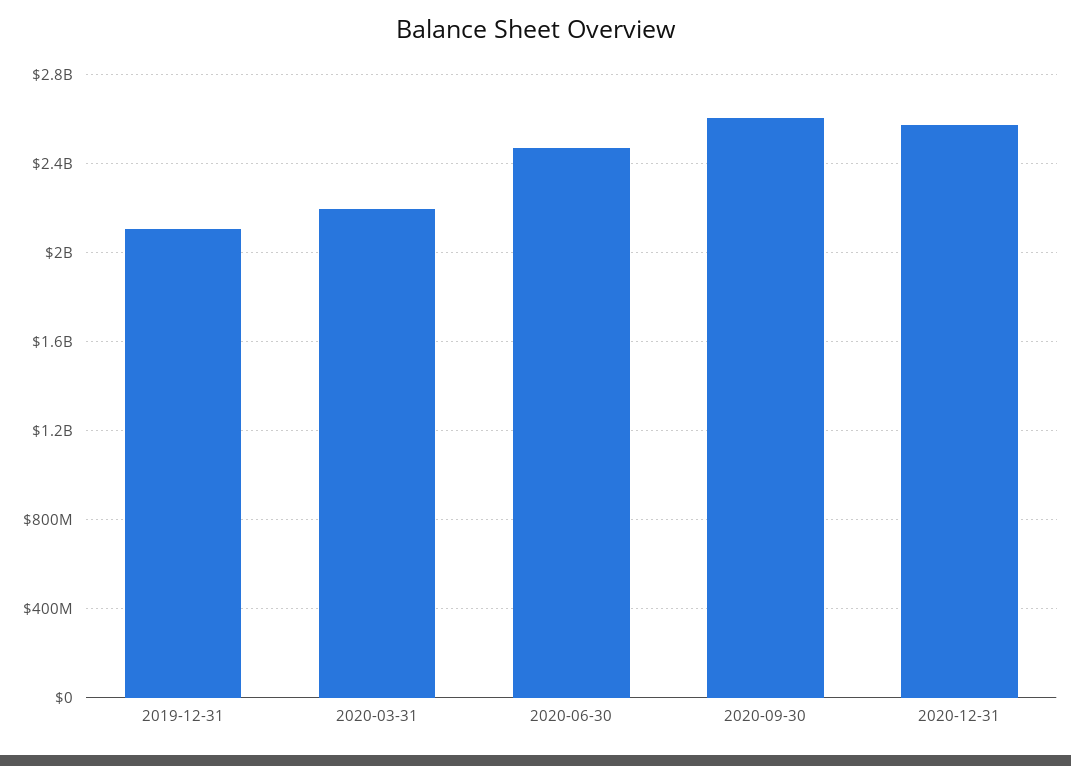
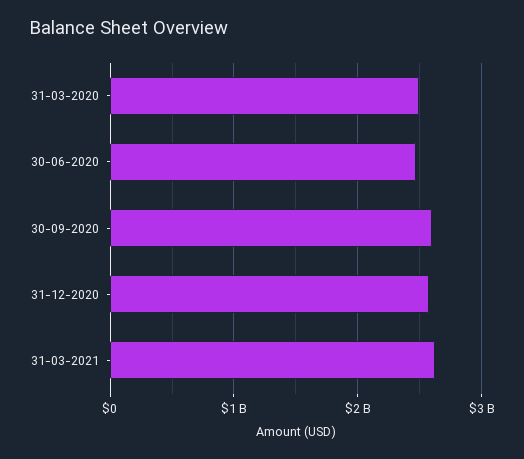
2019-12-31: 2100000000 -> none
2020-03-31: 2200000000 -> 2500000000
31-03-2021: none -> 2600000000

